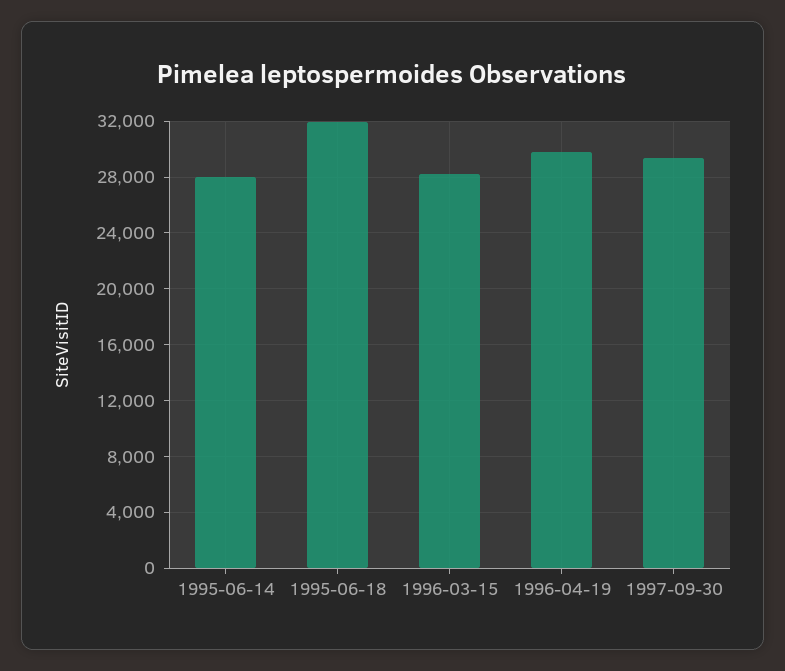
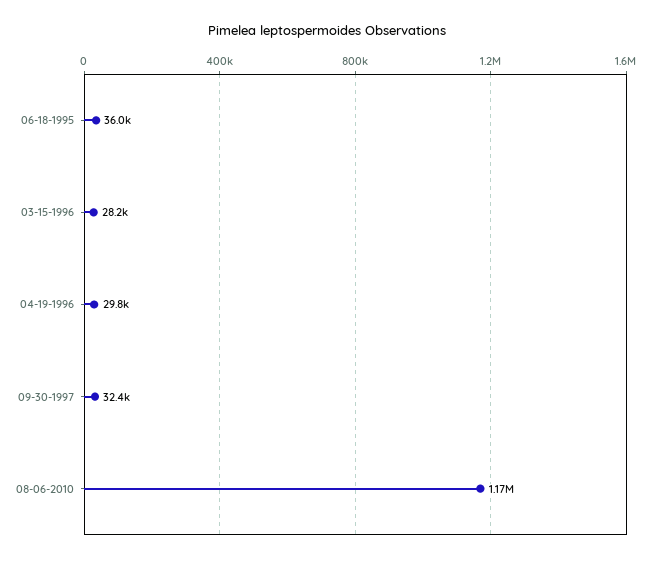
1995-06-14: 28000 -> none
1995-06-18: 32000 -> 36000
1997-09-30: 29500 -> 32400
08-06-2010: none -> 1170000

